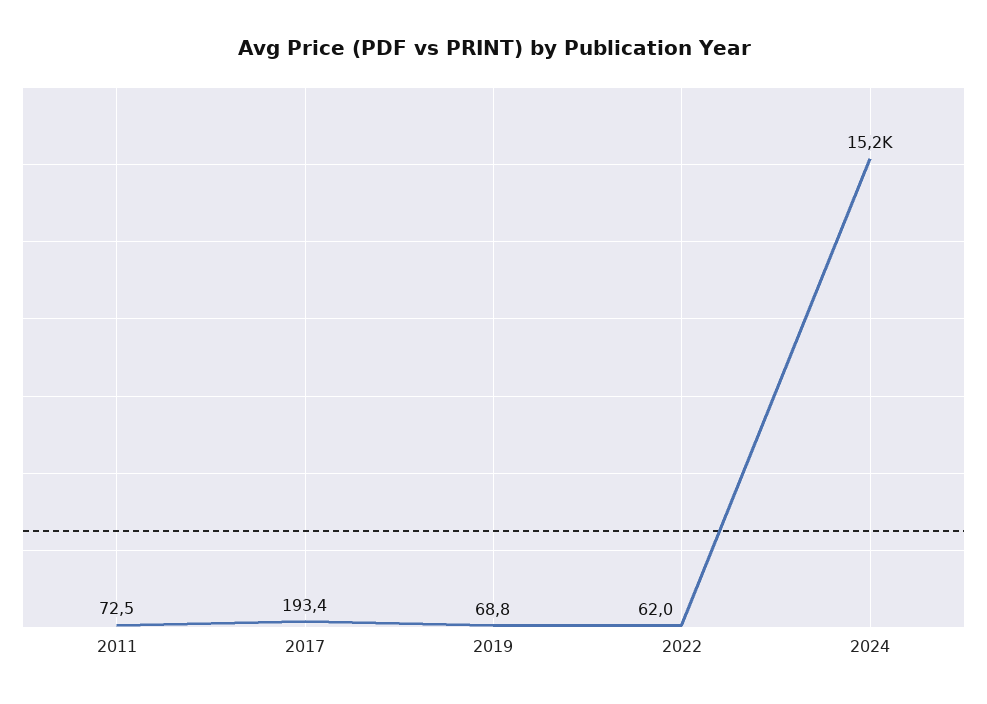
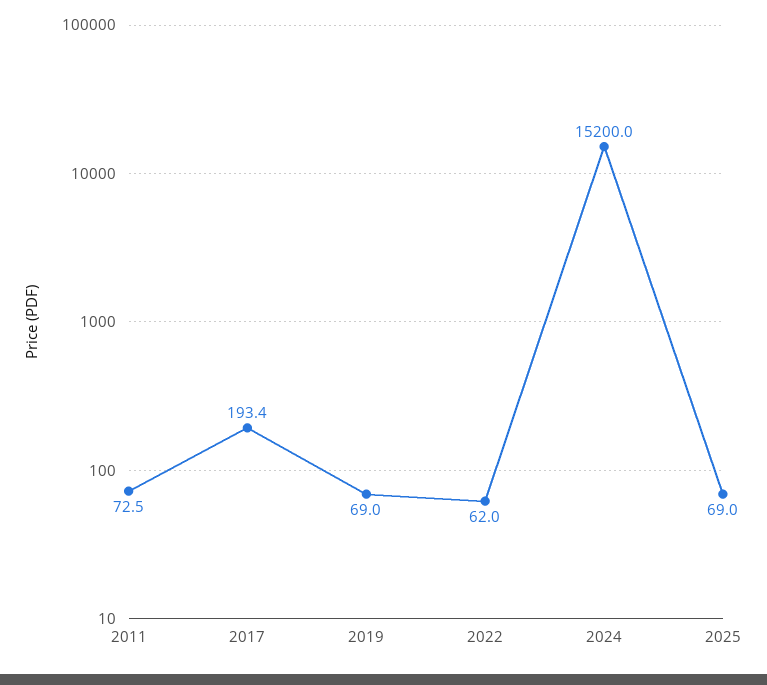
2019: 68.8 -> 69
2025: none -> 69

